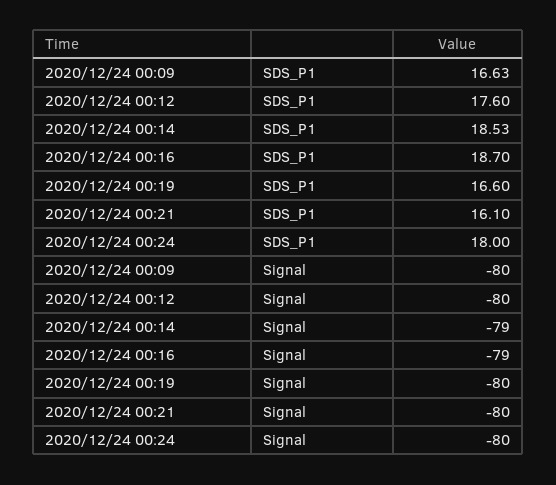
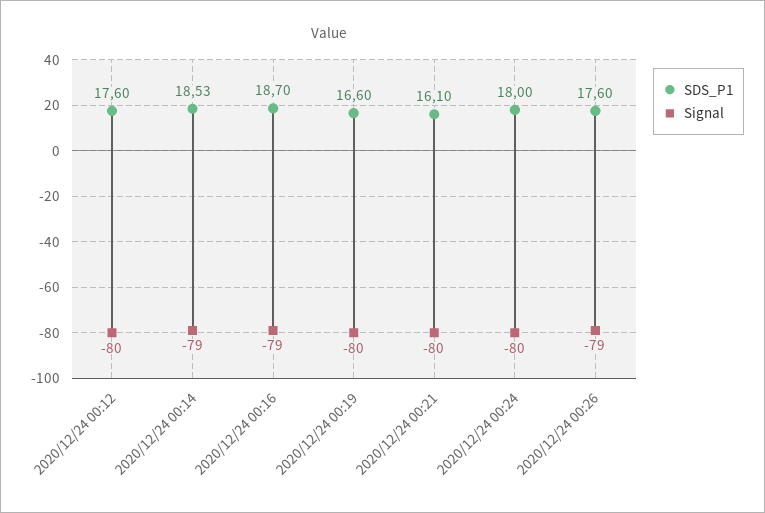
SDS_P1, 2020/12/24 00:09: 16.63 -> none
Signal, 2020/12/24 00:09: -80 -> none
SDS_P1, 2020/12/24 00:26: none -> 17.6
Signal, 2020/12/24 00:26: none -> -79

